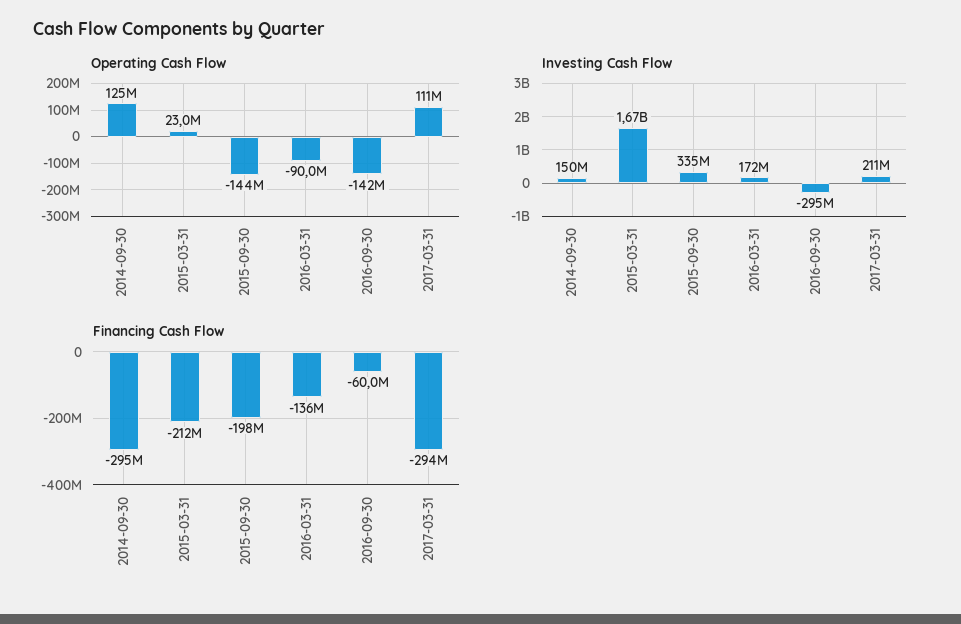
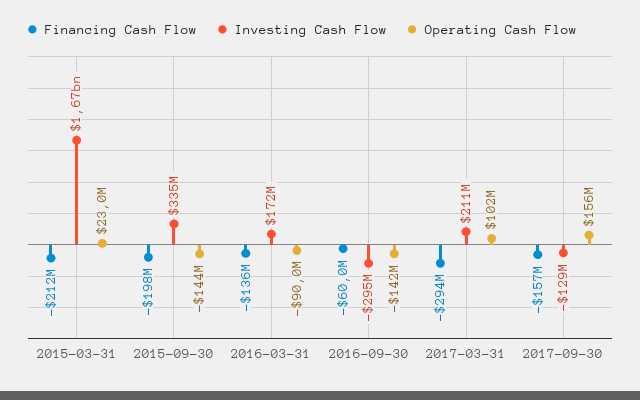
Operating Cash Flow, 2014-09-30: 125000000 -> none
Operating Cash Flow, 2017-03-31: 111000000 -> 102000000
Investing Cash Flow, 2014-09-30: 150000000 -> none
Financing Cash Flow, 2014-09-30: -295000000 -> none
Financing Cash Flow, 2017-09-30: none -> -157000000
Investing Cash Flow, 2017-09-30: none -> -129000000
Operating Cash Flow, 2017-09-30: none -> 156000000

